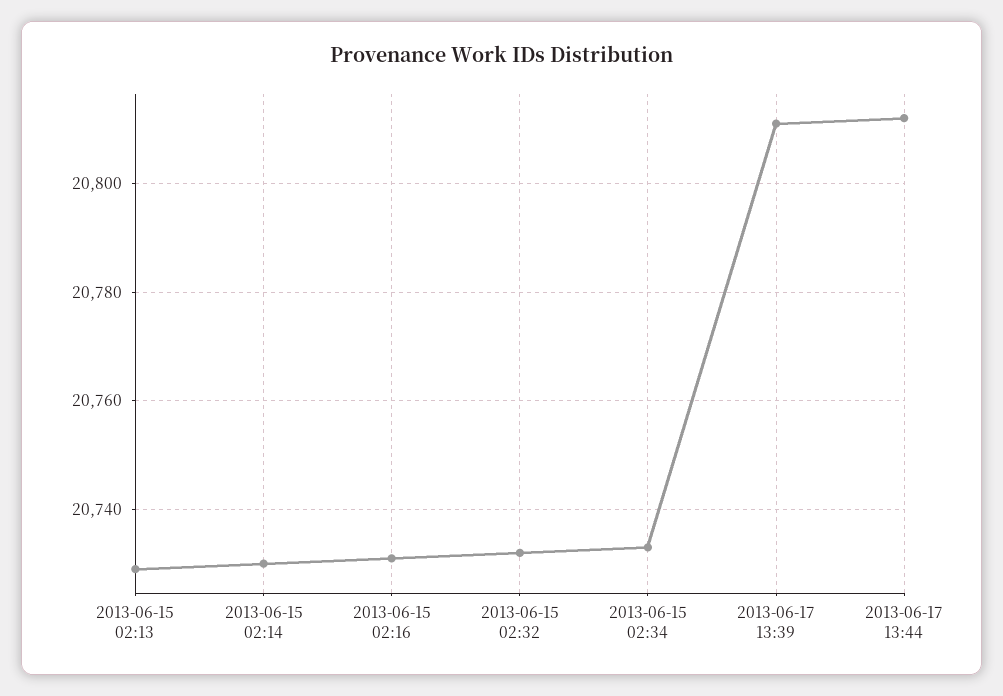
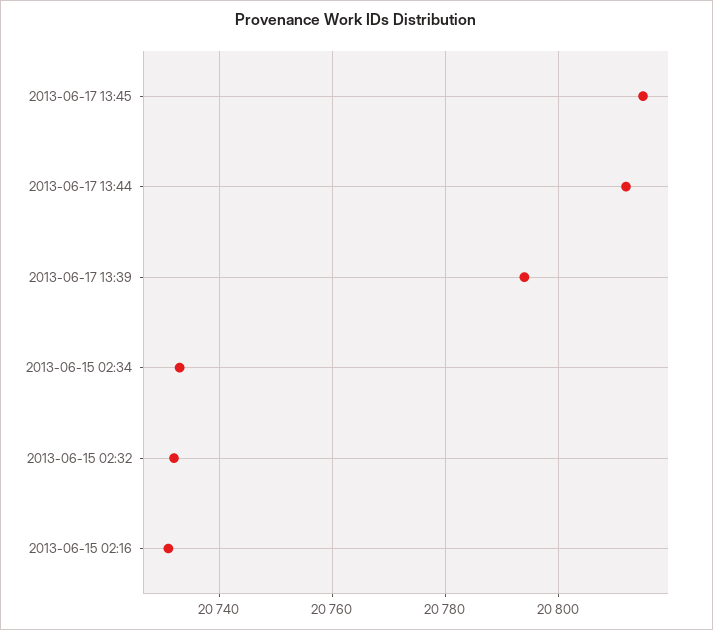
2013-06-15 02:13: 20730 -> none
2013-06-15 02:14: 20730 -> none
2013-06-17 13:39: 20810 -> 20795
2013-06-17 13:45: none -> 20815

